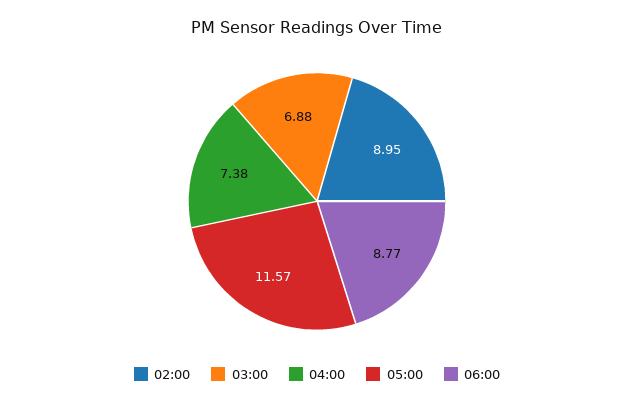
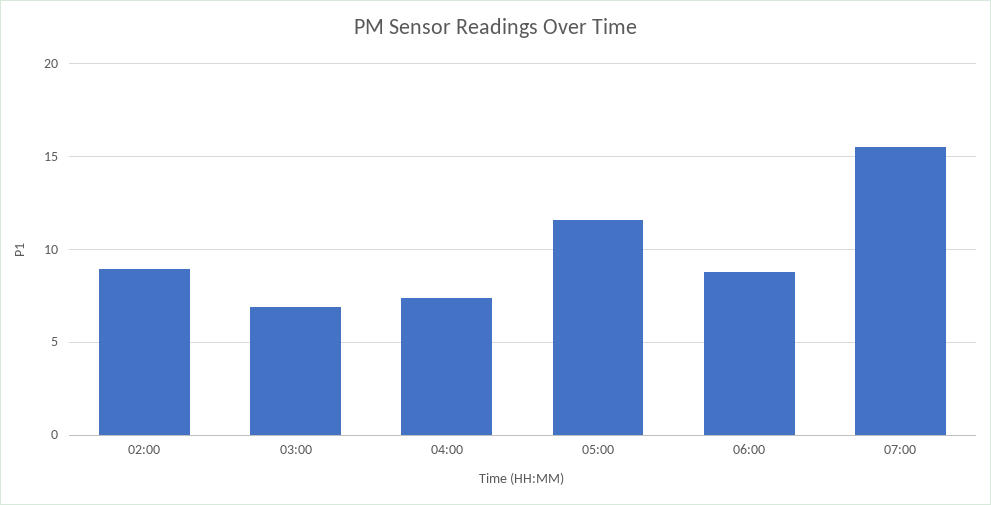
07:00: none -> 15.5

